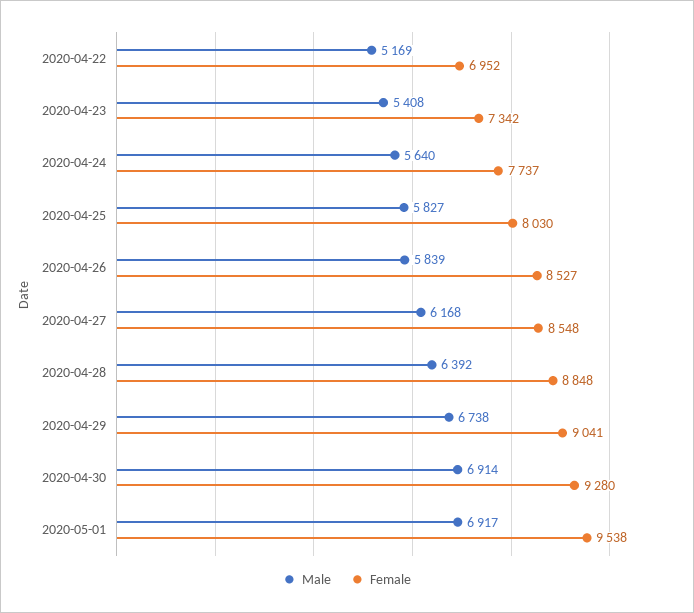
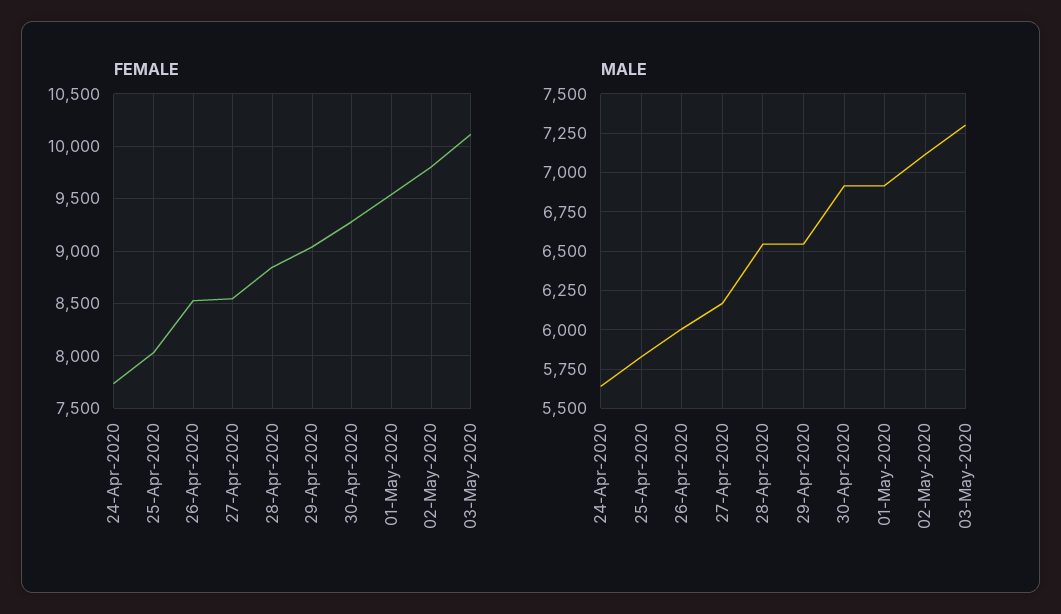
Male, 2020-04-22: 5169 -> none
Female, 2020-04-22: 6952 -> none
Male, 2020-04-23: 5408 -> none
Female, 2020-04-23: 7342 -> none
Male, 2020-04-26: 5839 -> 6000
Male, 2020-04-28: 6392 -> 6550
Male, 2020-04-29: 6738 -> 6550
Female, 02-May-2020: none -> 9800
Female, 03-May-2020: none -> 10100
Male, 02-May-2020: none -> 7100
Male, 03-May-2020: none -> 7300

